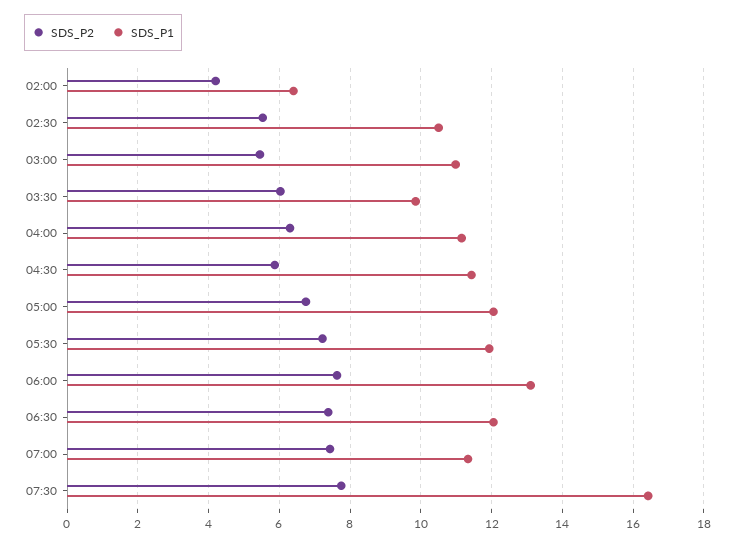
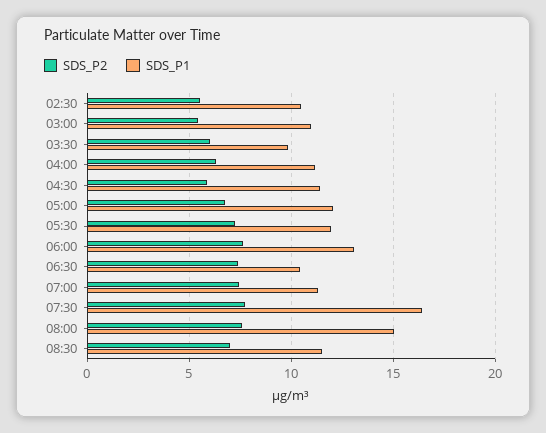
SDS_P2, 02:00: 4.2 -> none
SDS_P1, 02:00: 6.4 -> none
SDS_P1, 06:30: 12 -> 10.5
SDS_P2, 08:00: none -> 7.5
SDS_P1, 08:00: none -> 15
SDS_P2, 08:30: none -> 7
SDS_P1, 08:30: none -> 11.5

